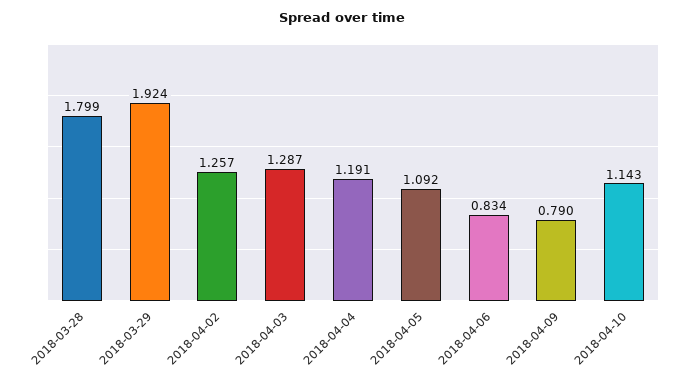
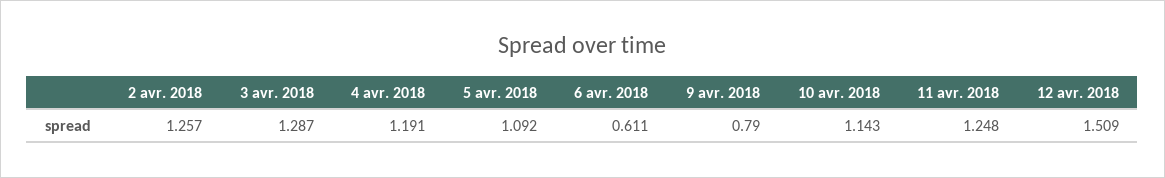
2018-03-28: 1.799 -> none
2018-03-29: 1.924 -> none
2018-04-06: 0.834 -> 0.611
11 avr. 2018: none -> 1.248
12 avr. 2018: none -> 1.509

